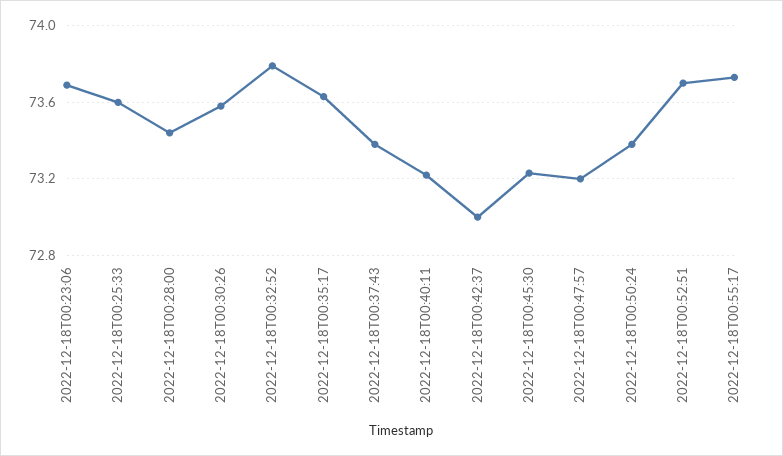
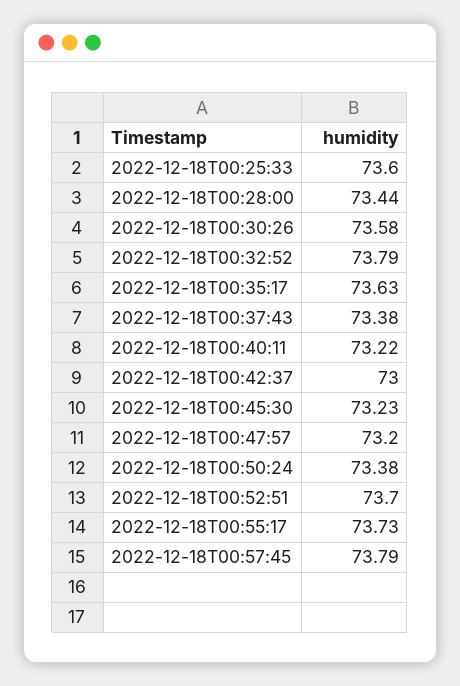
2022-12-18T00:23:06: 73.7 -> none
2022-12-18T00:57:45: none -> 73.79

